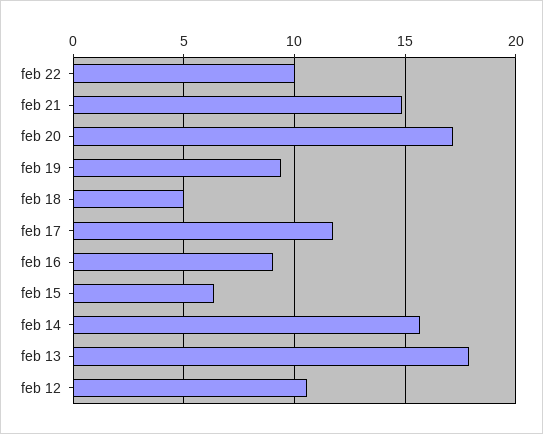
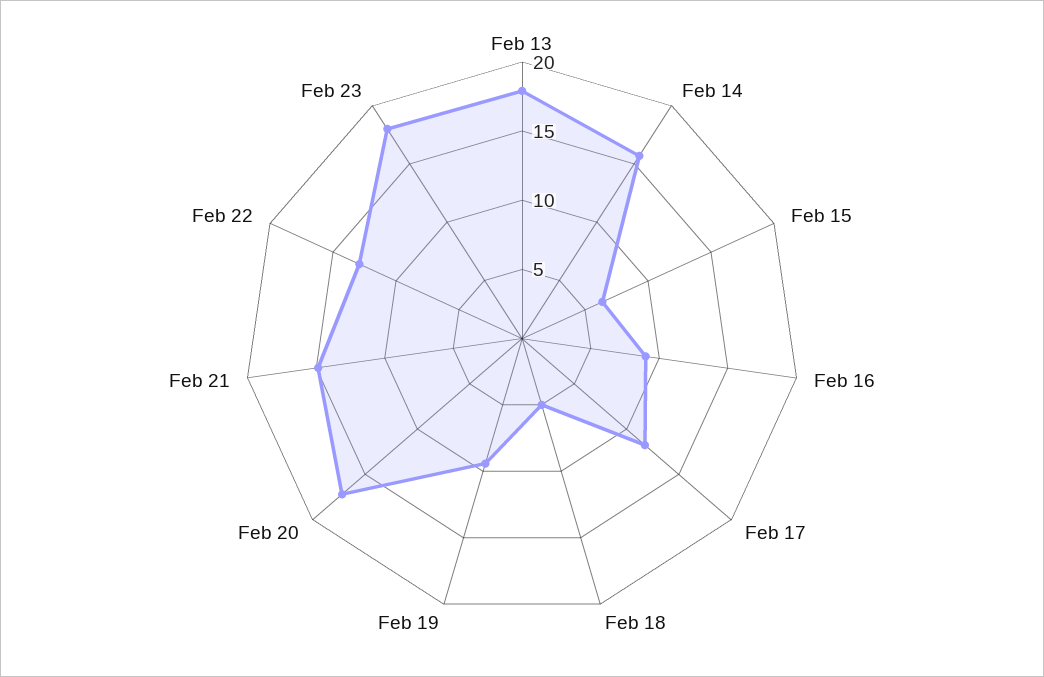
feb 22: 10 -> 13
feb 12: 10.5 -> none
Feb 23: none -> 18

